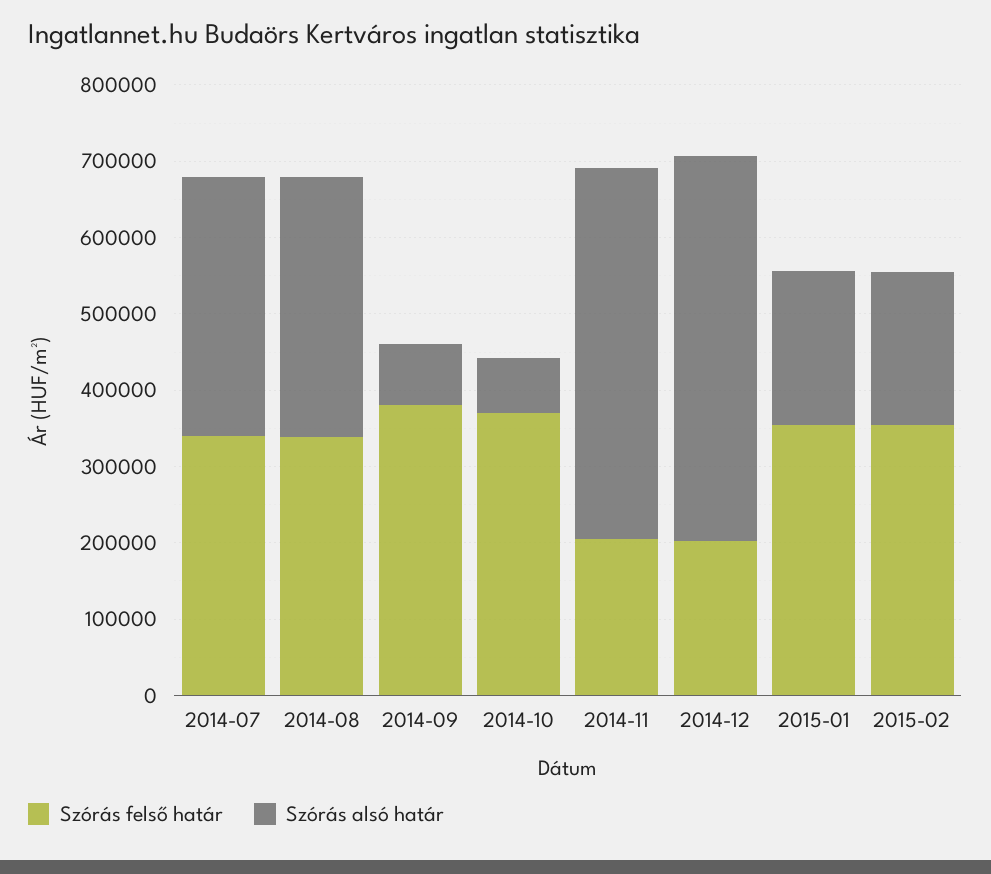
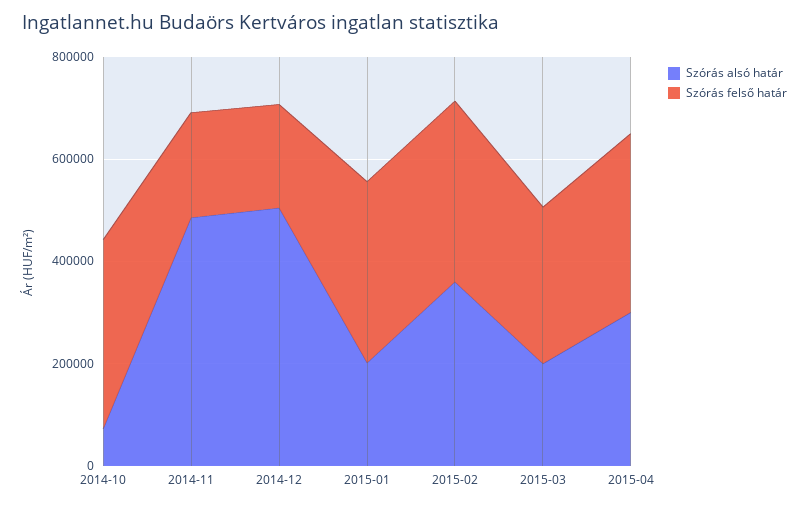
Szórás felső határ, 2014-07: 340000 -> none
Szórás alsó határ, 2014-07: 340000 -> none
Szórás felső határ, 2014-08: 340000 -> none
Szórás alsó határ, 2014-08: 340000 -> none
Szórás felső határ, 2014-09: 380000 -> none
Szórás alsó határ, 2014-09: 80000 -> none
Szórás alsó határ, 2015-02: 200000 -> 350000
Szórás alsó határ, 2015-03: none -> 200000
Szórás felső határ, 2015-03: none -> 300000
Szórás alsó határ, 2015-04: none -> 300000
Szórás felső határ, 2015-04: none -> 350000

